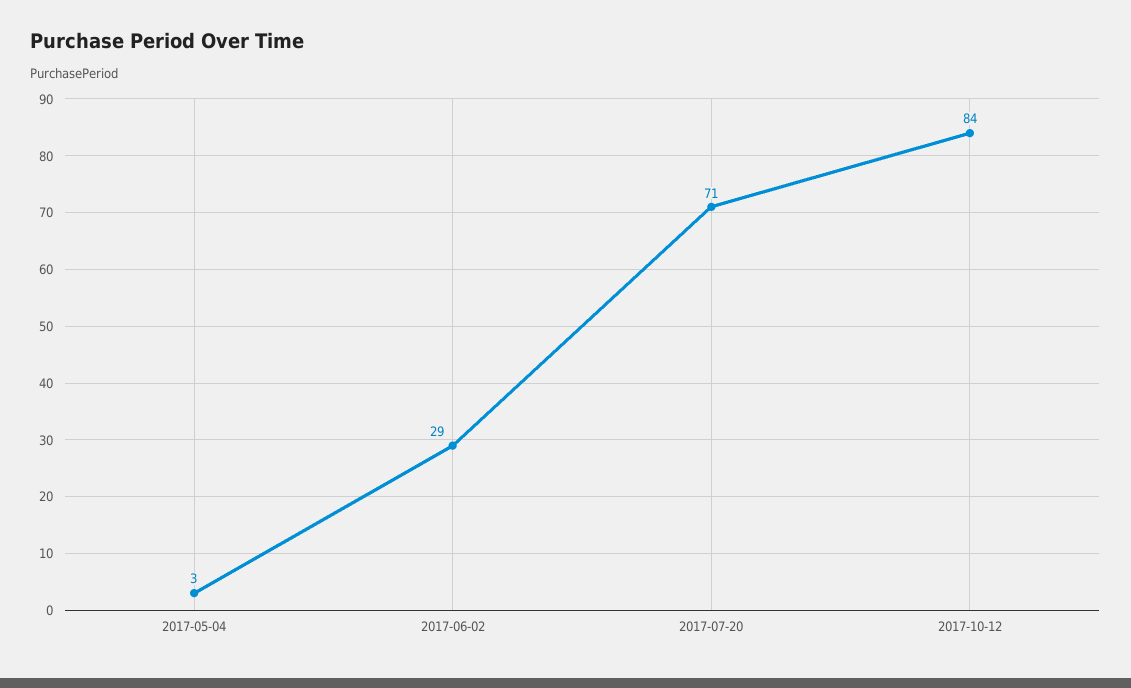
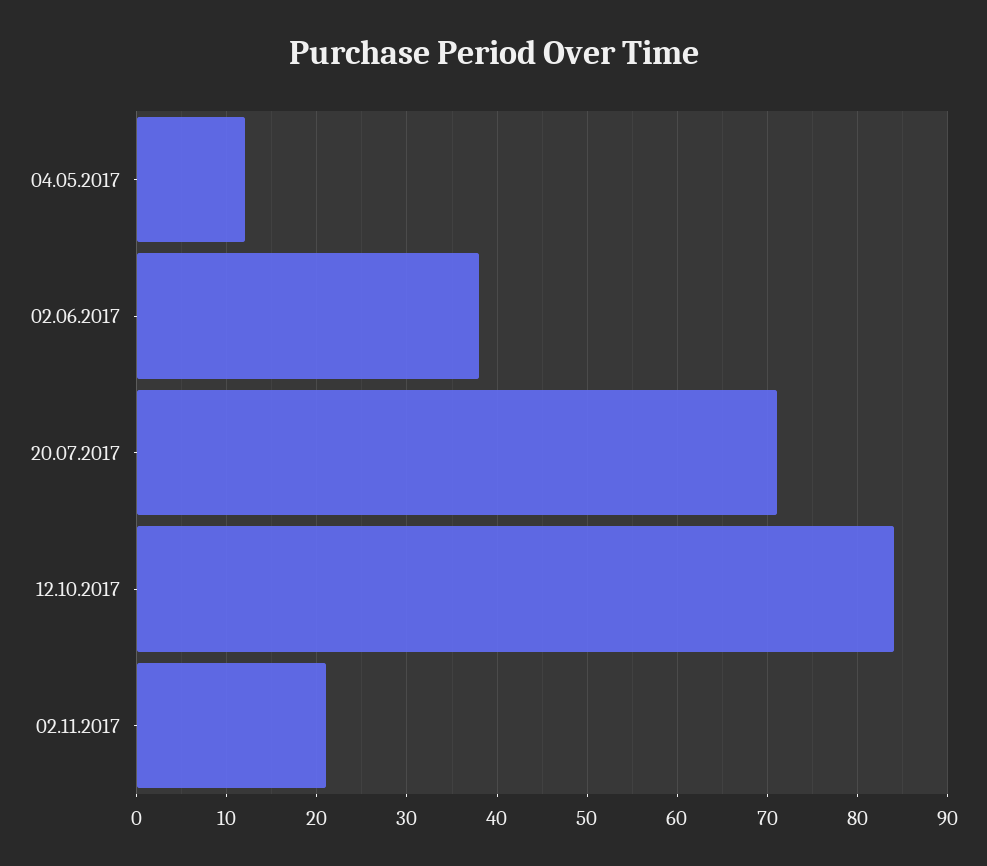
2017-05-04: 3 -> 12
2017-06-02: 29 -> 38
02.11.2017: none -> 21

